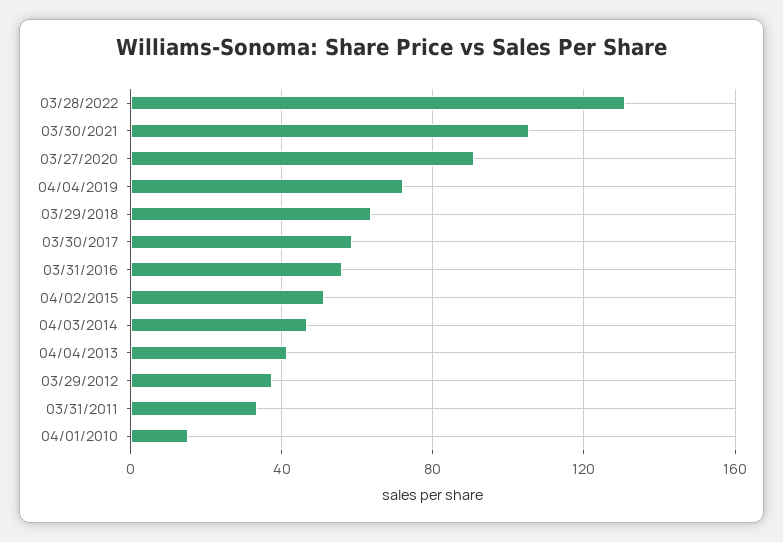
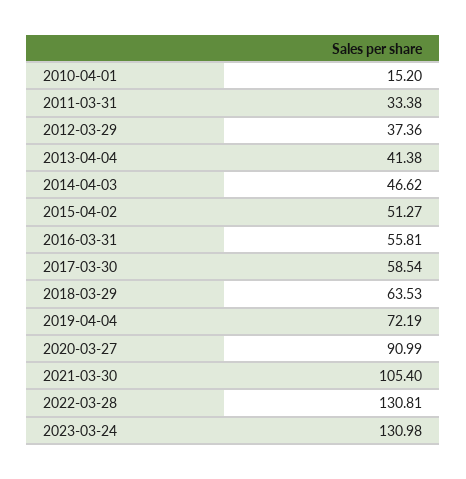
2023-03-24: none -> 130.98

